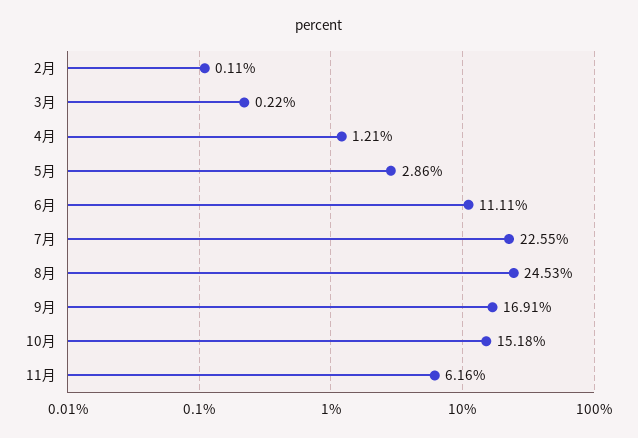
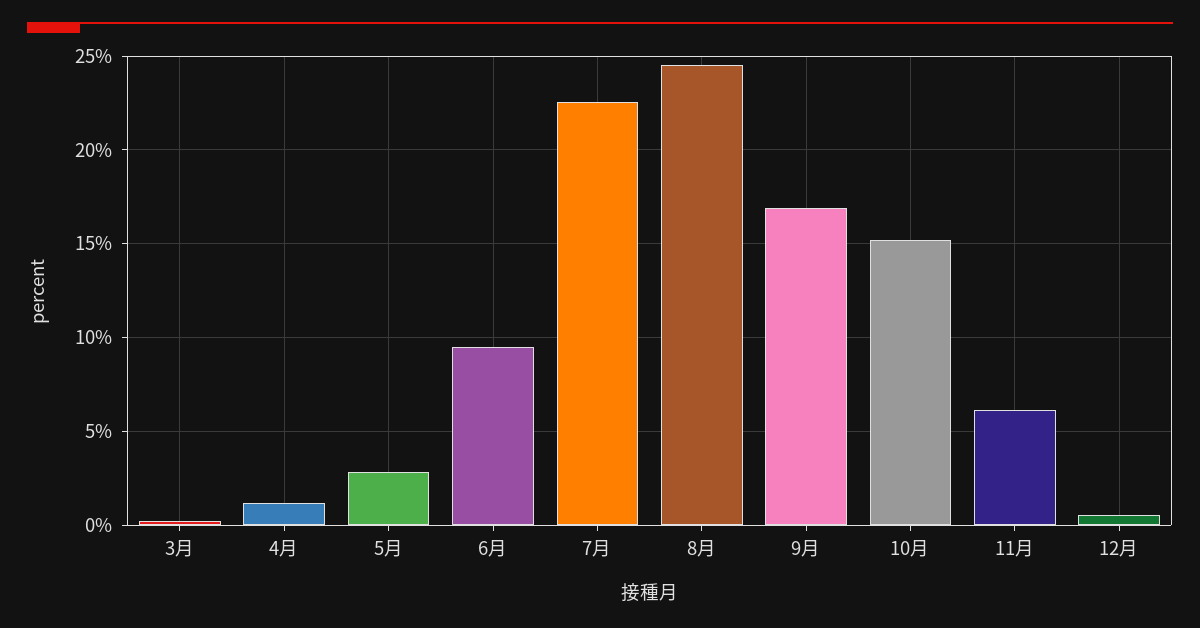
2月: 0.11 -> none
6月: 11.11 -> 9.5
12月: none -> 0.5

